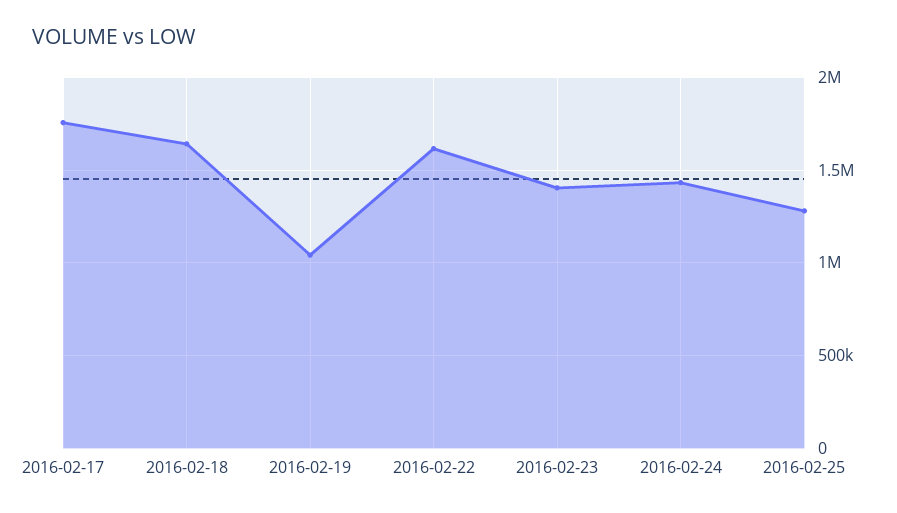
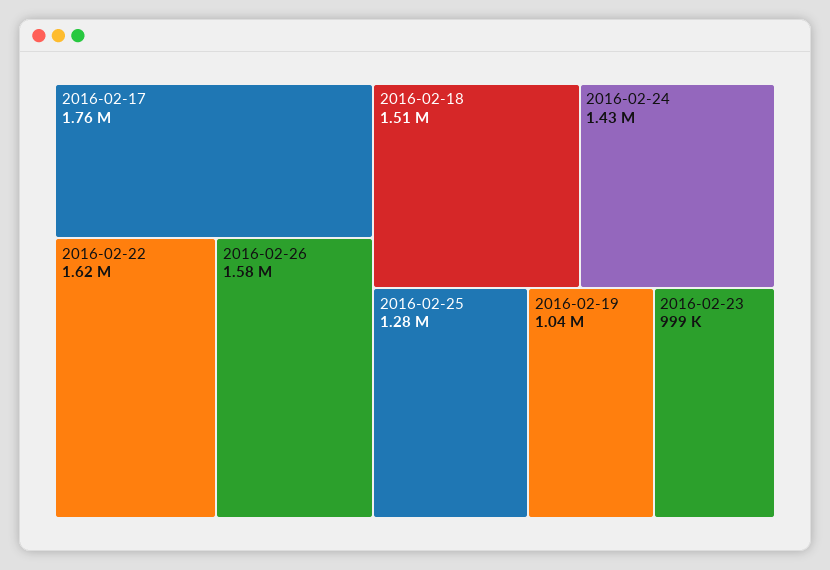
2016-02-18: 1650000 -> 1510000
2016-02-23: 1400000 -> 999000
2016-02-26: none -> 1580000

